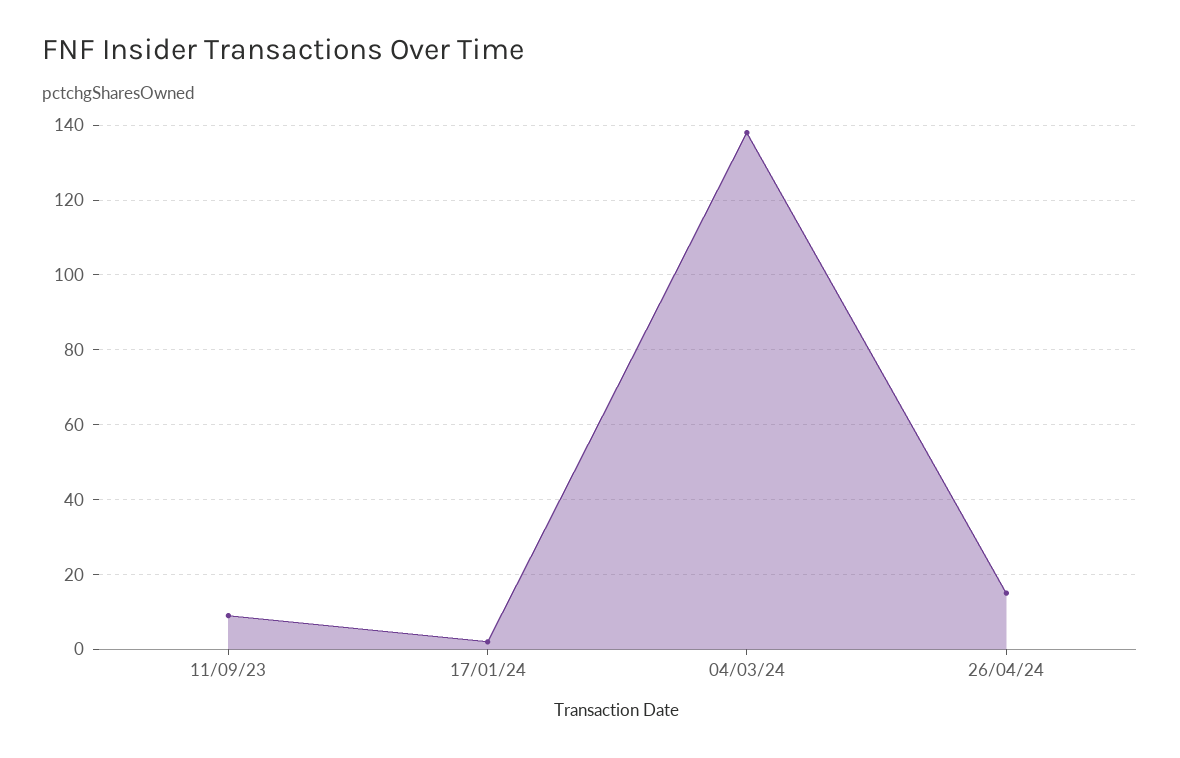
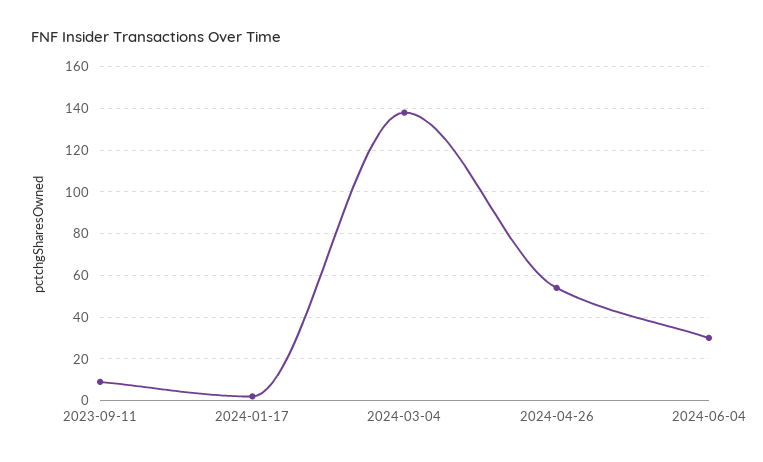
26/04/24: 15 -> 55
2024-06-04: none -> 30

